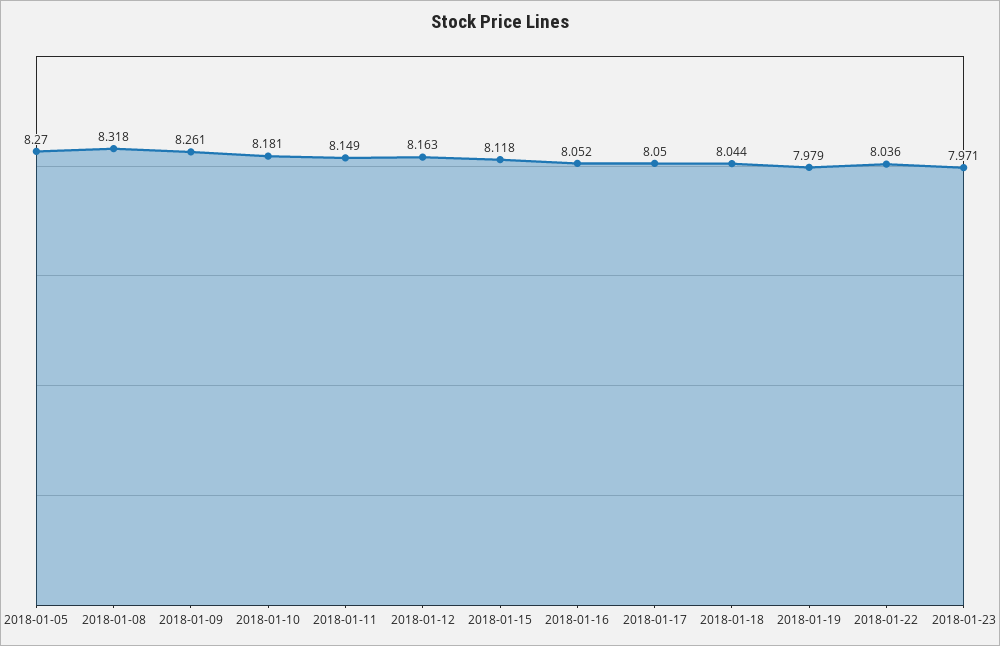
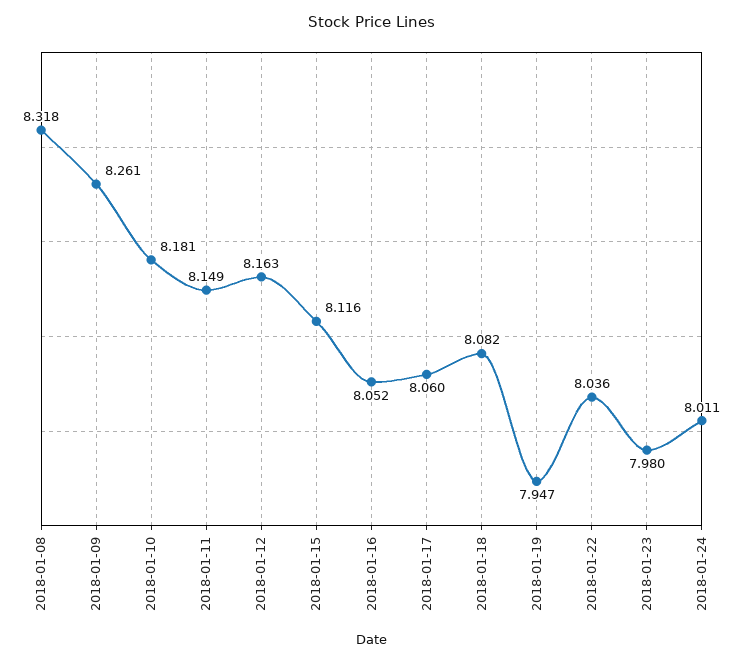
2018-01-05: 8.27 -> none
2018-01-15: 8.118 -> 8.116
2018-01-17: 8.05 -> 8.06
2018-01-18: 8.044 -> 8.082
2018-01-19: 7.979 -> 7.947
2018-01-23: 7.971 -> 7.98
2018-01-24: none -> 8.011

